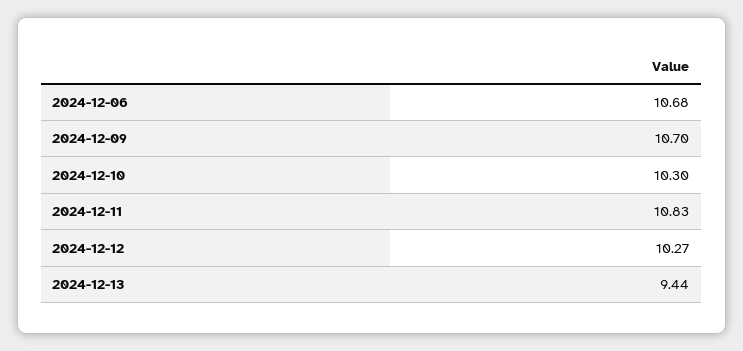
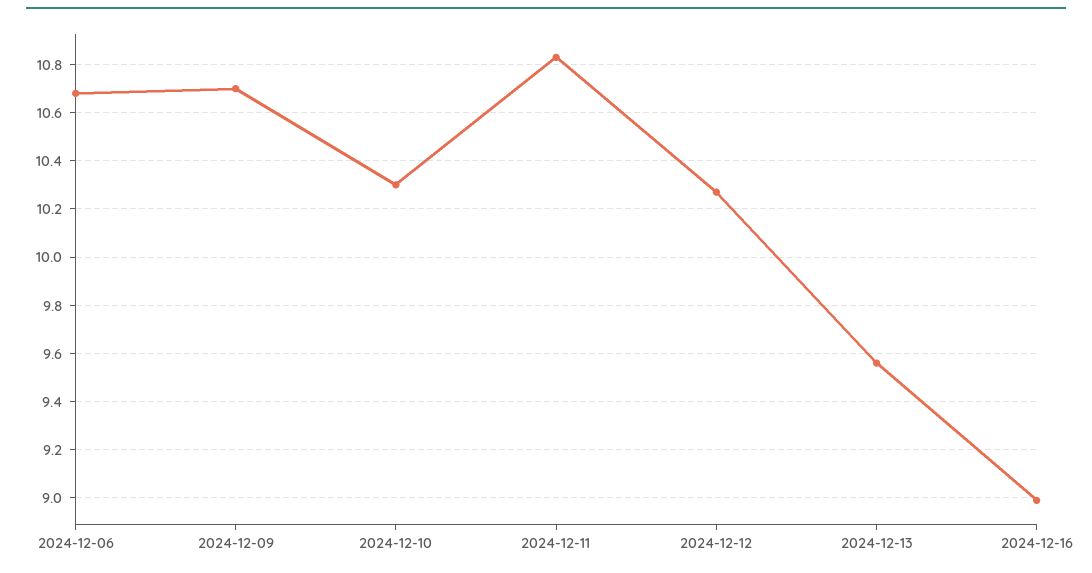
2024-12-13: 9.44 -> 9.55
2024-12-16: none -> 9

